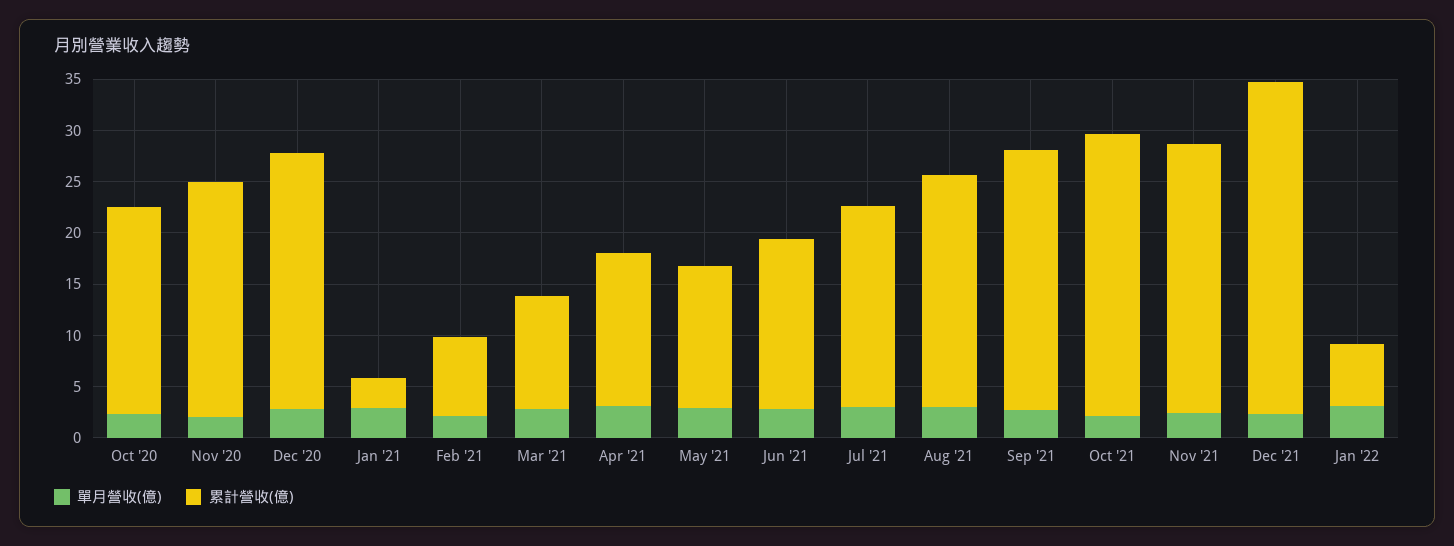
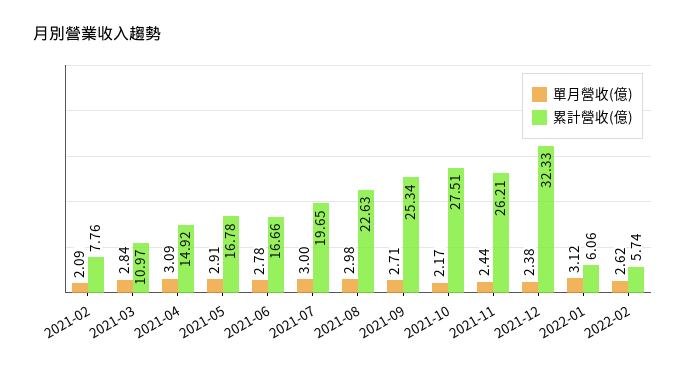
單月營收(億), Oct '20: 2 -> none
累計營收(億), Oct '20: 20 -> none
單月營收(億), Nov '20: 2 -> none
累計營收(億), Nov '20: 23 -> none
單月營收(億), Dec '20: 3 -> none
累計營收(億), Dec '20: 25 -> none
單月營收(億), Jan '21: 3 -> none
累計營收(億), Jan '21: 3 -> none
累計營收(億), May '21: 14 -> 16.78
單月營收(億), 2022-02: none -> 2.62
累計營收(億), 2022-02: none -> 5.74

